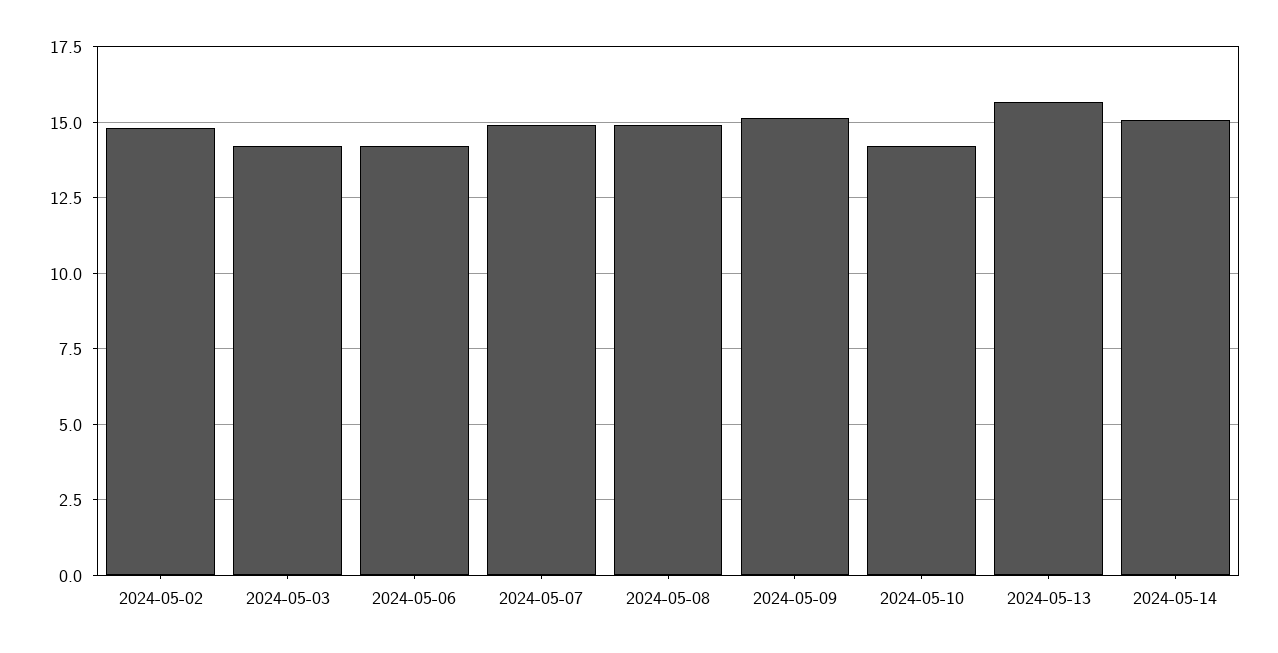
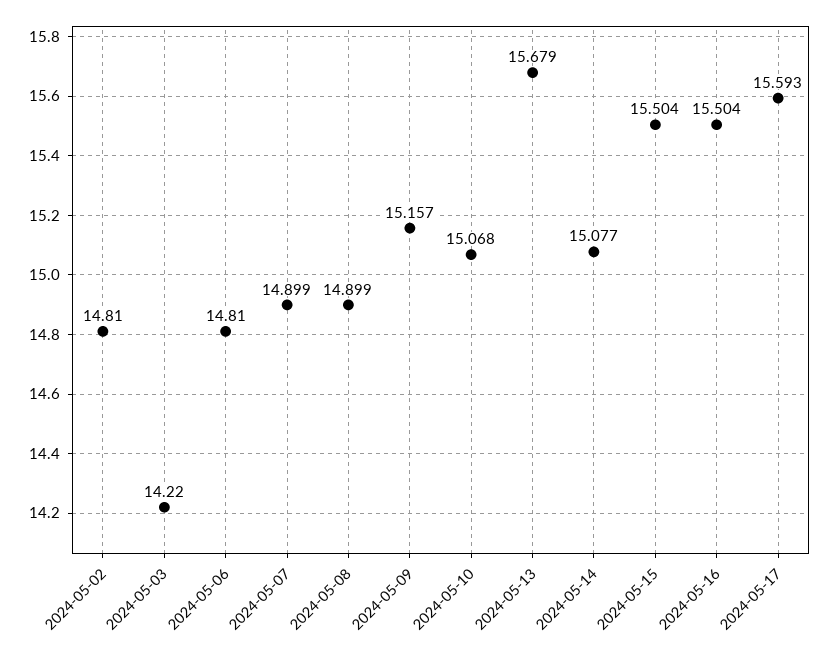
2024-05-06: 14.25 -> 14.81
2024-05-10: 14.25 -> 15.068
2024-05-15: none -> 15.504
2024-05-16: none -> 15.504
2024-05-17: none -> 15.593

